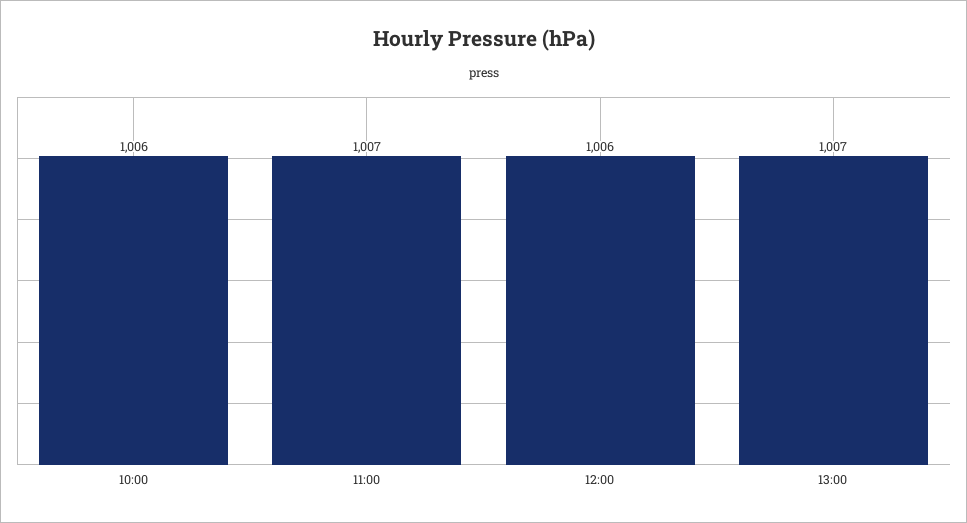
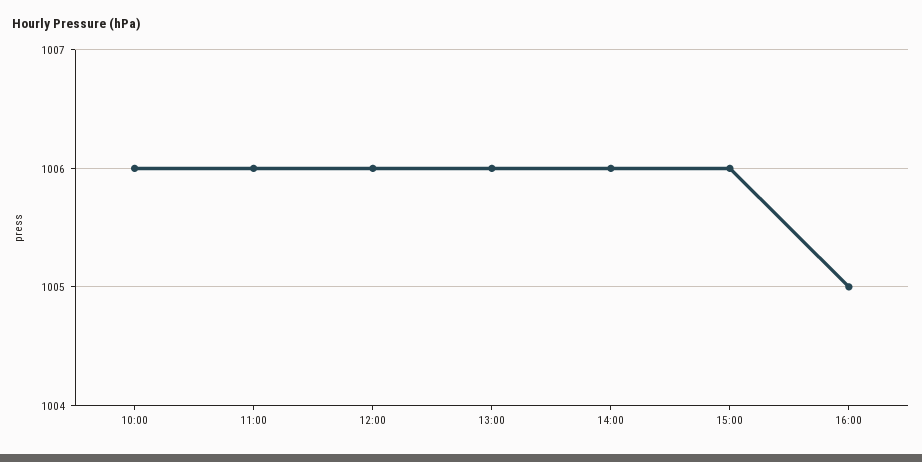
11:00: 1007 -> 1006
13:00: 1007 -> 1006
14:00: none -> 1006
15:00: none -> 1006
16:00: none -> 1005

